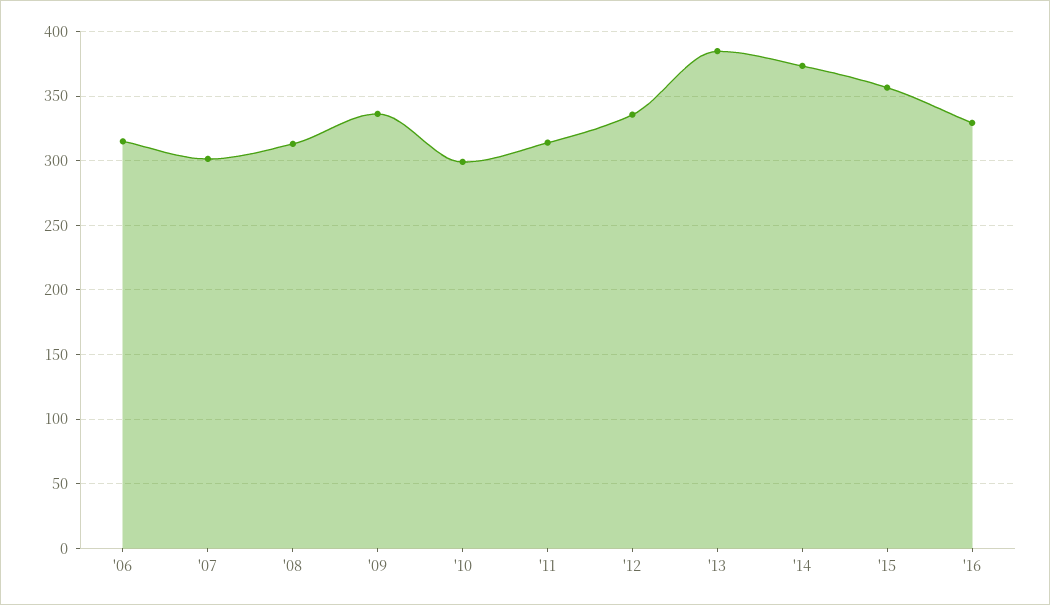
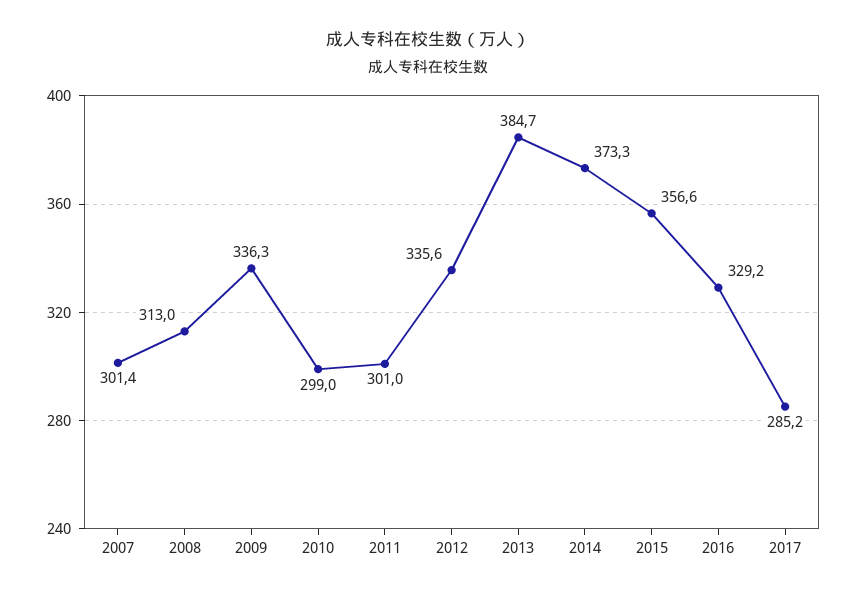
'06: 315 -> none
'11: 315 -> 301
2017: none -> 285.2

